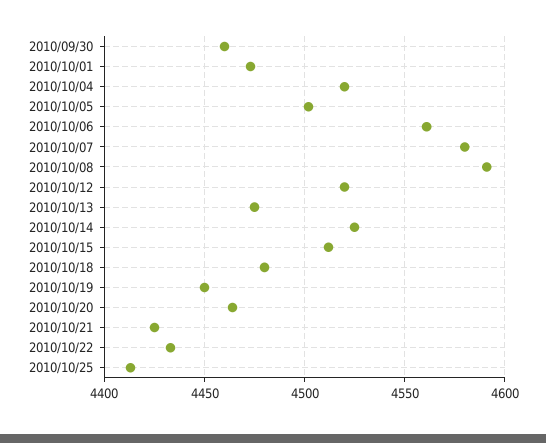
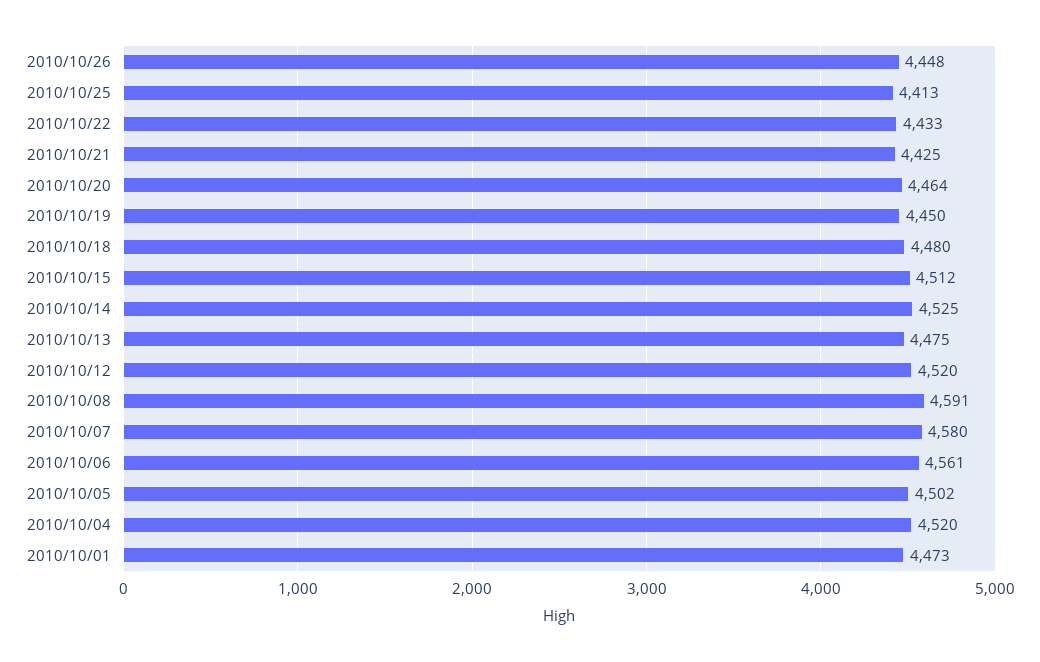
2010/09/30: 4460 -> none
2010/10/26: none -> 4448

